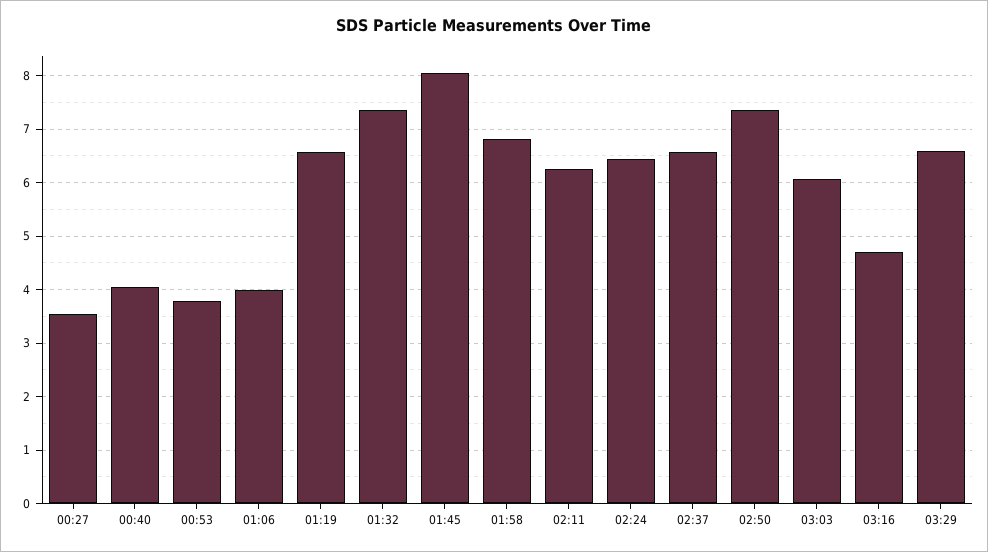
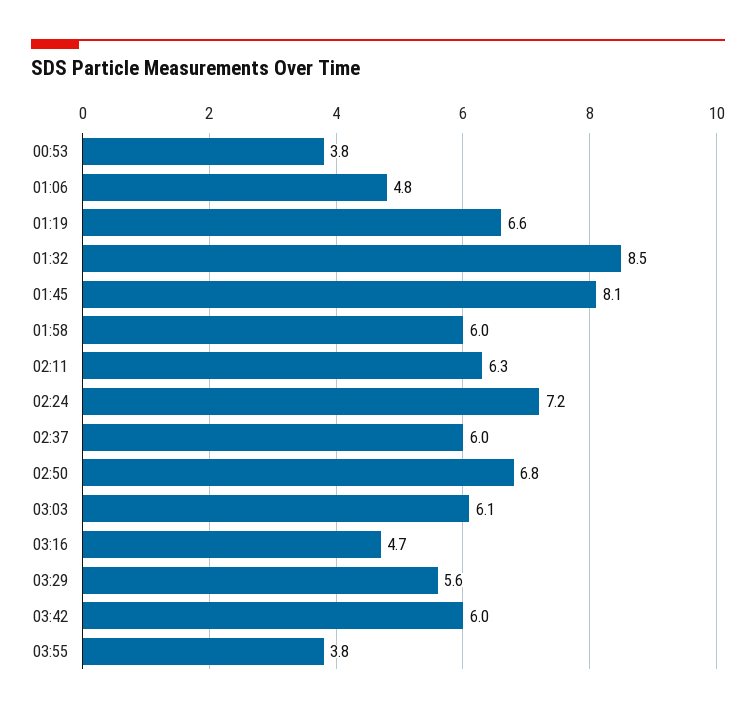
00:27: 3.6 -> none
00:40: 4 -> none
01:06: 4 -> 4.8
01:32: 7.4 -> 8.5
01:58: 6.8 -> 6
02:24: 6.4 -> 7.2
02:37: 6.6 -> 6
02:50: 7.4 -> 6.8
03:29: 6.6 -> 5.6
03:42: none -> 6
03:55: none -> 3.8

